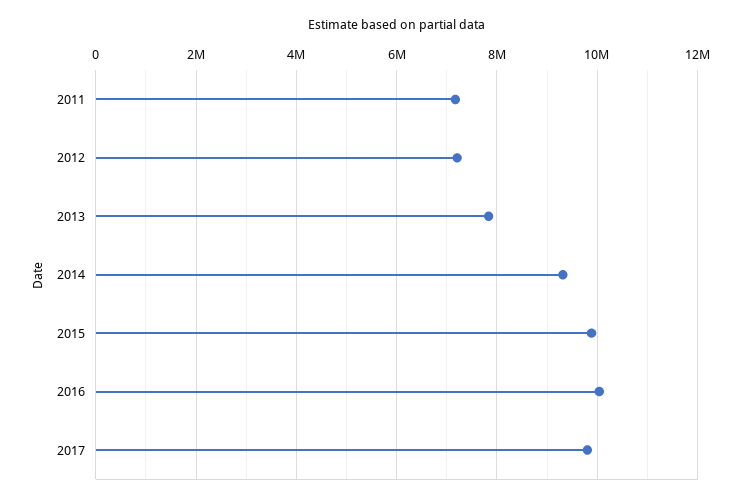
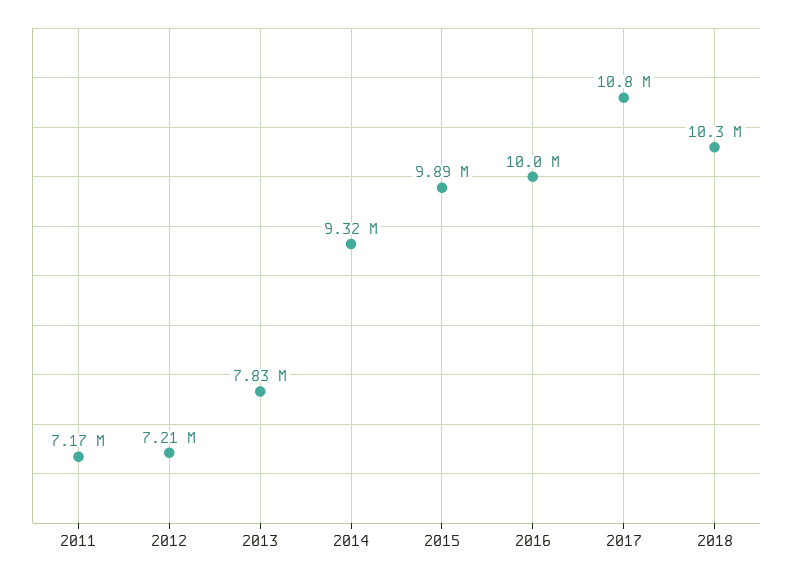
2017: 9800000 -> 10800000
2018: none -> 10300000

